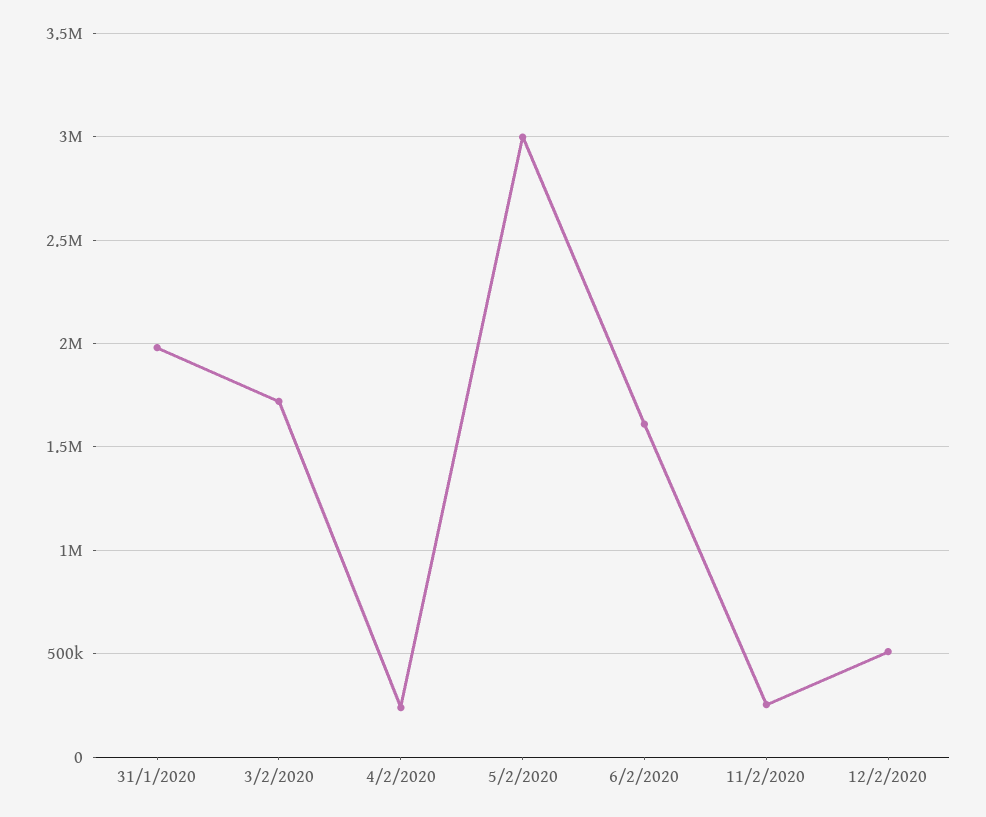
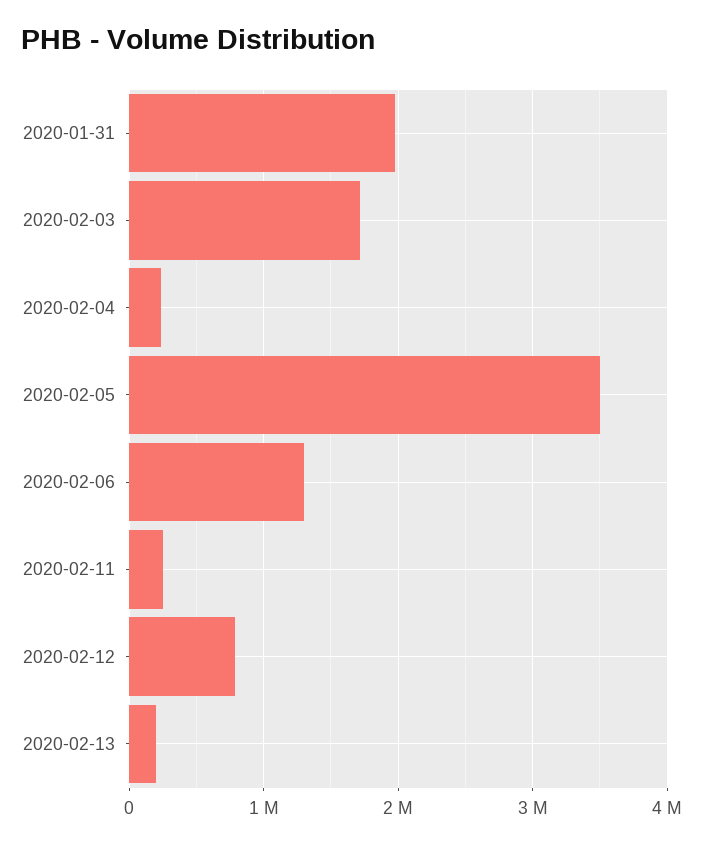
5/2/2020: 3000000 -> 3500000
6/2/2020: 1600000 -> 1300000
12/2/2020: 500000 -> 800000
2020-02-13: none -> 200000

